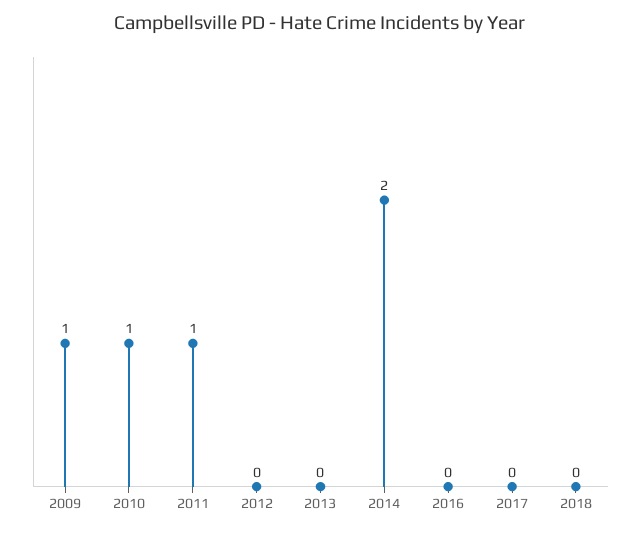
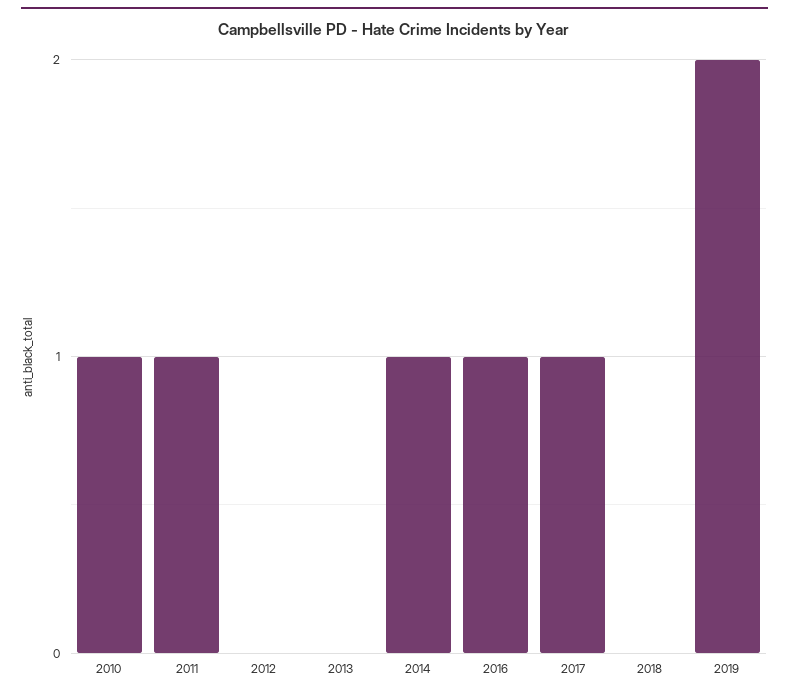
2009: 1 -> none
2014: 2 -> 1
2016: 0 -> 1
2017: 0 -> 1
2019: none -> 2

